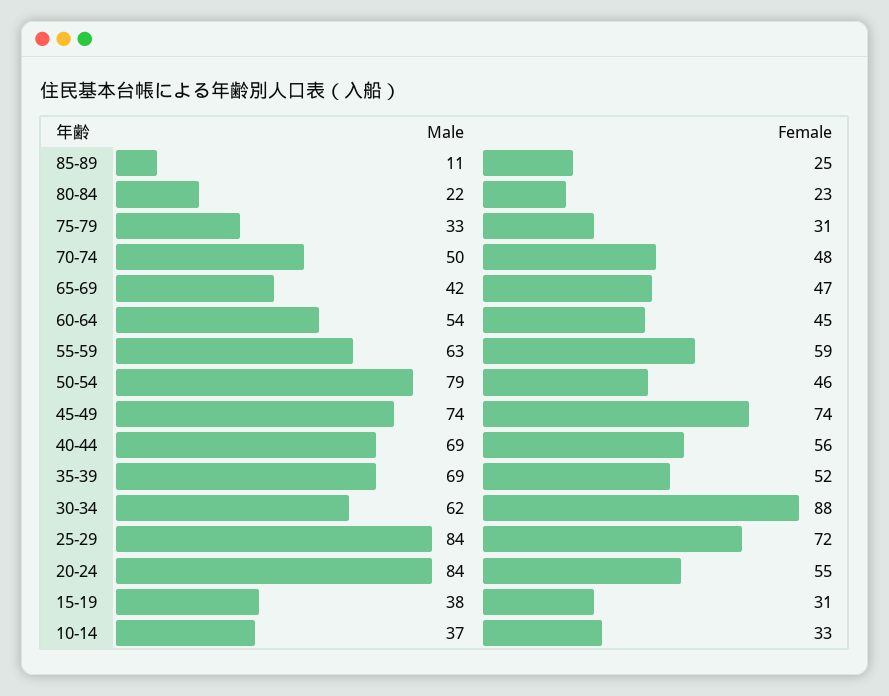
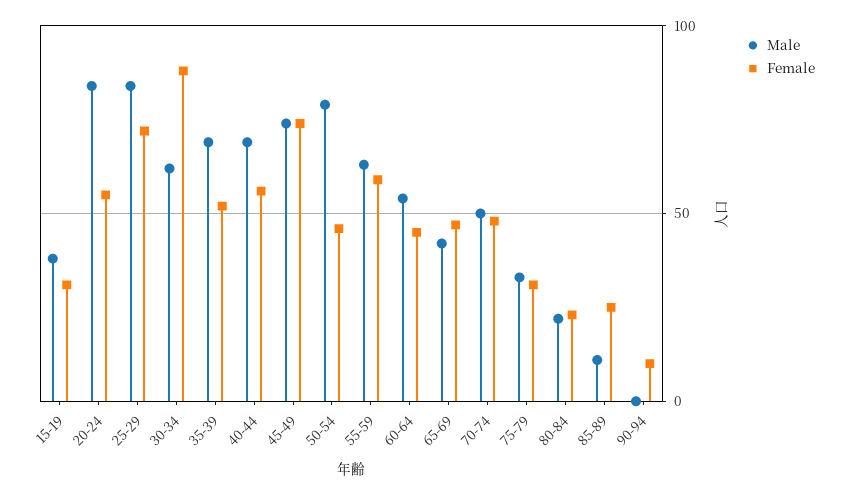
Male, 10-14: 37 -> none
Female, 10-14: 33 -> none
Male, 90-94: none -> 0
Female, 90-94: none -> 10

